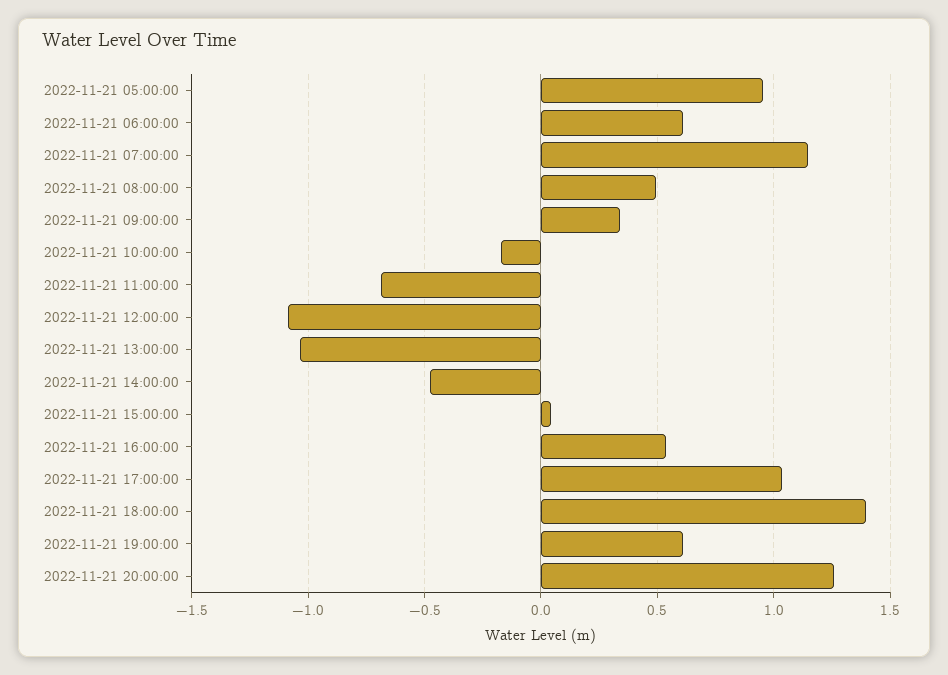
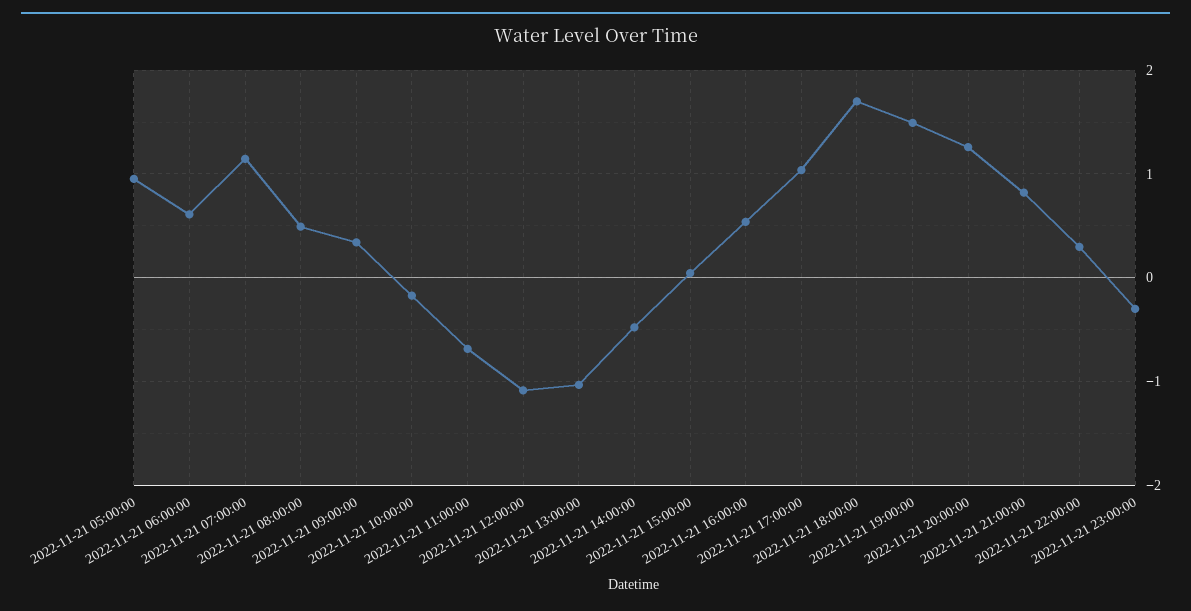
2022-11-21 18:00:00: 1.4 -> 1.7
2022-11-21 19:00:00: 0.6 -> 1.5
2022-11-21 21:00:00: none -> 0.8
2022-11-21 22:00:00: none -> 0.3
2022-11-21 23:00:00: none -> -0.3

